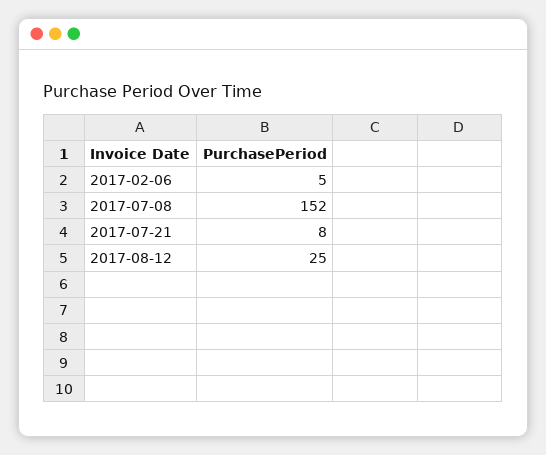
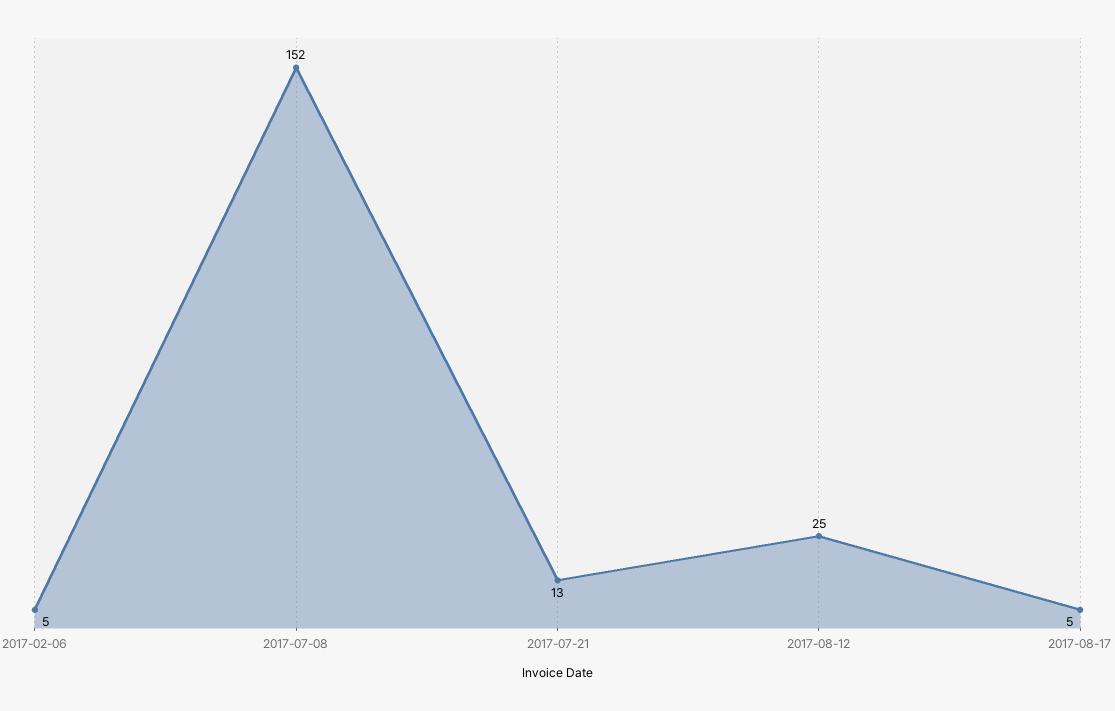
2017-07-21: 8 -> 13
2017-08-17: none -> 5

